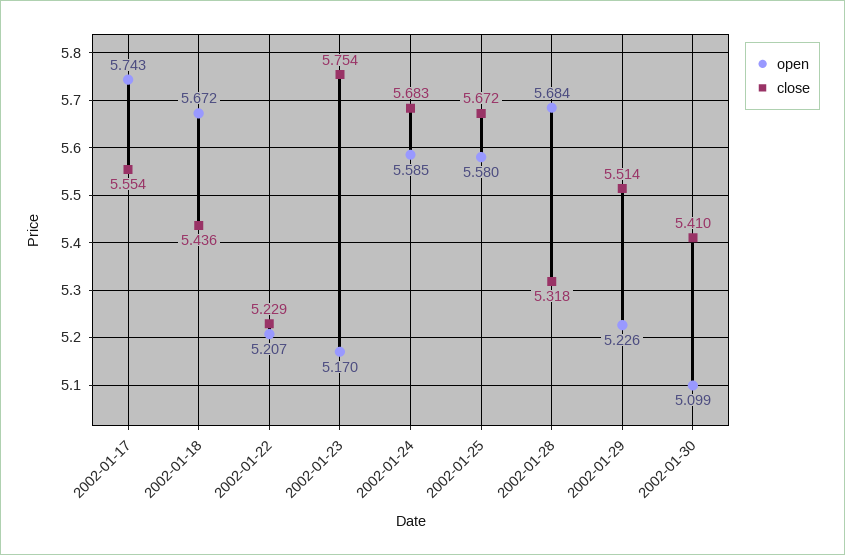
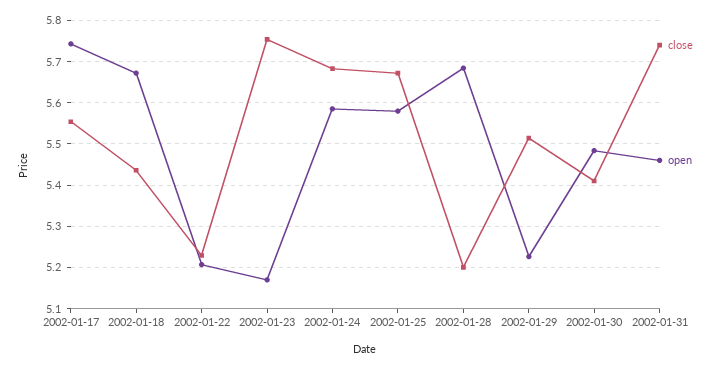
close, 2002-01-28: 5.318 -> 5.2
open, 2002-01-30: 5.099 -> 5.48
close, 2002-01-31: none -> 5.74
open, 2002-01-31: none -> 5.46

